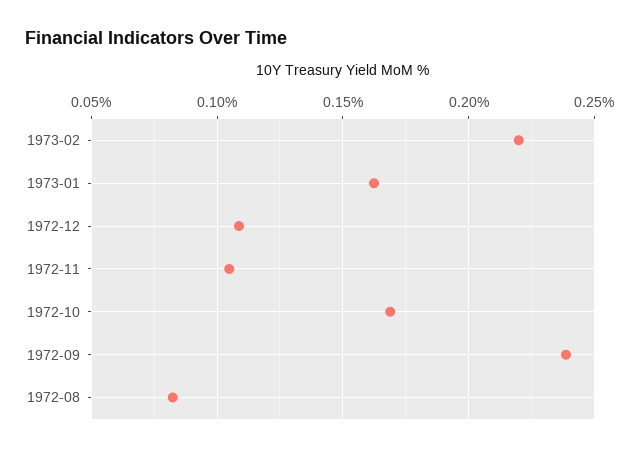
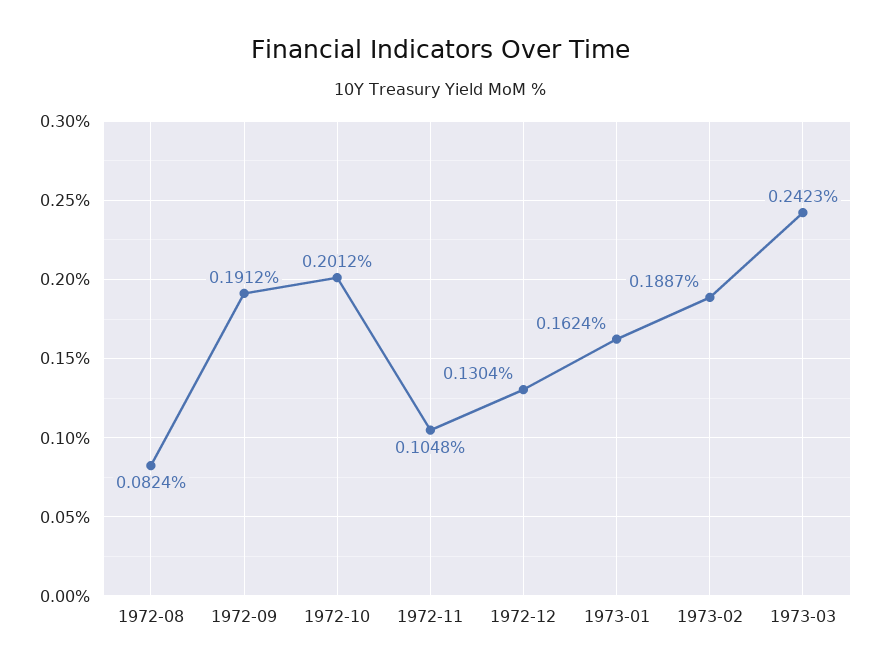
1973-02: 0.22 -> 0.1887
1972-12: 0.11 -> 0.1304
1972-10: 0.17 -> 0.2012
1972-09: 0.24 -> 0.1912
1973-03: none -> 0.2423

